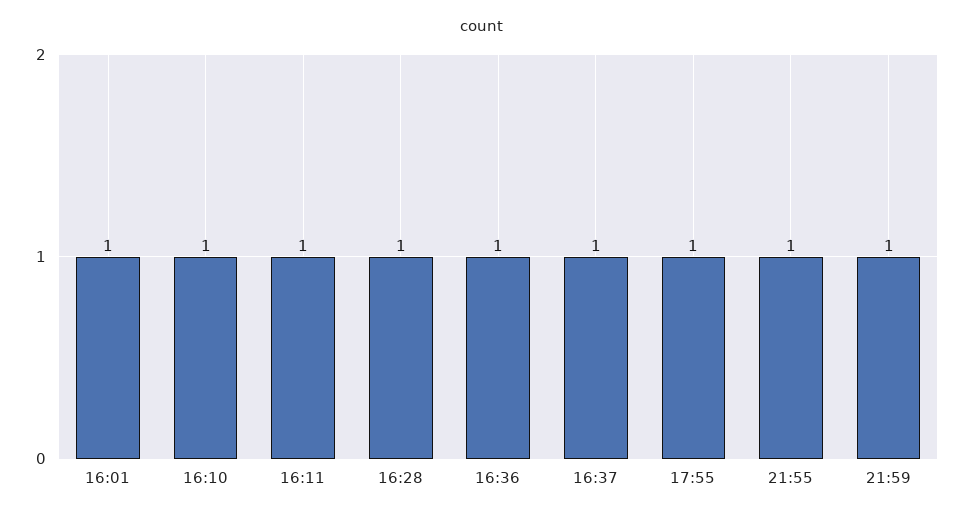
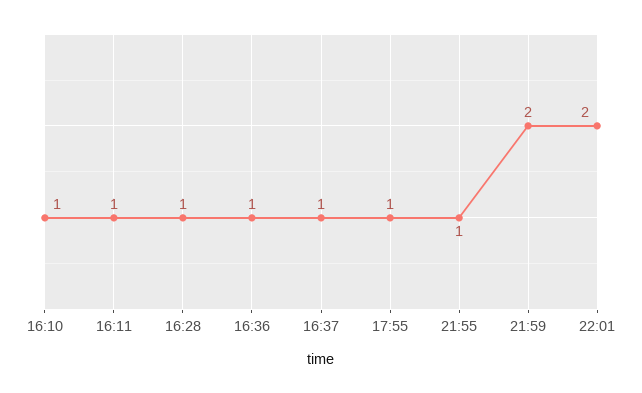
16:01: 1 -> none
21:59: 1 -> 2
22:01: none -> 2

